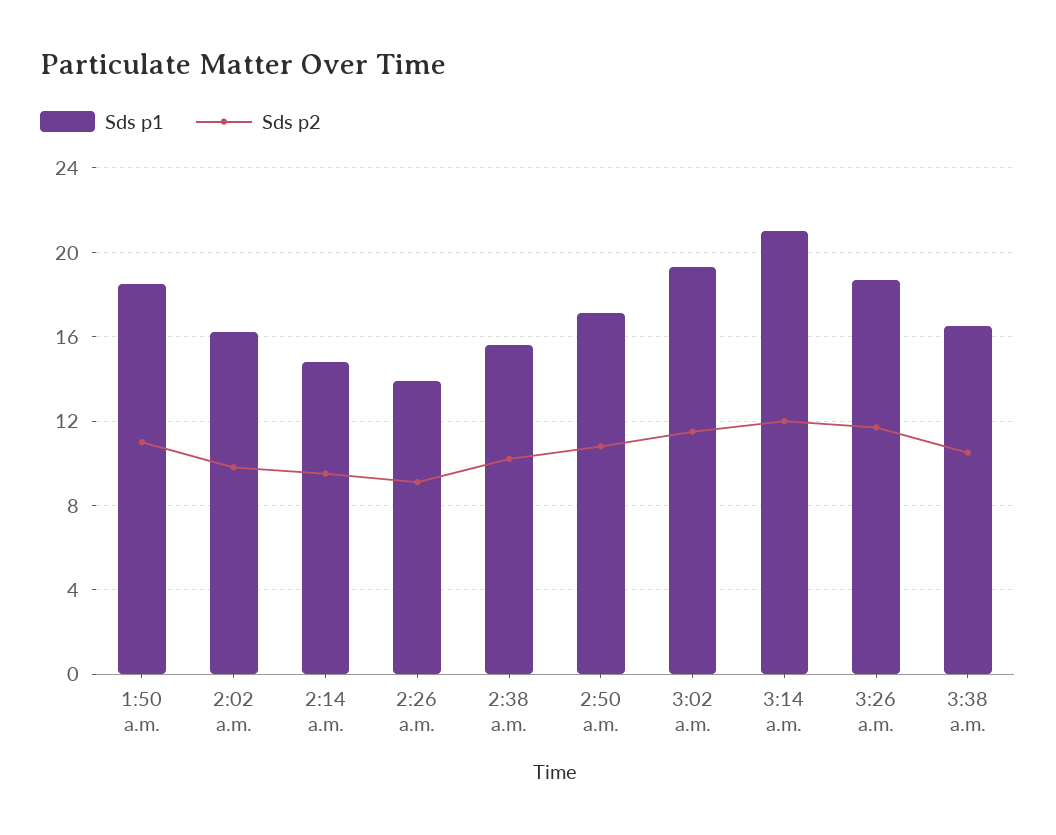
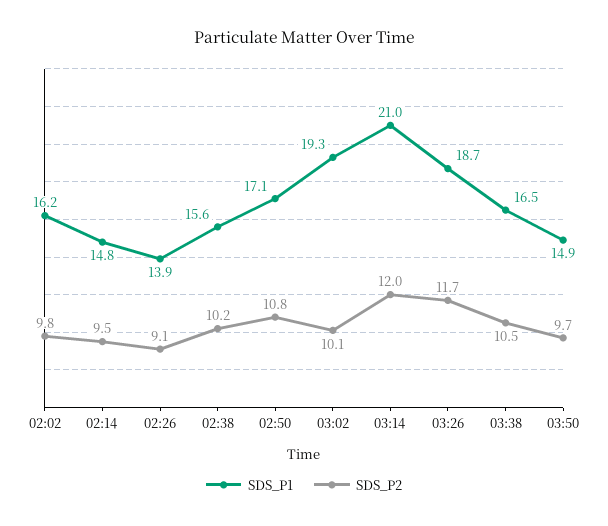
Sds p1, 1:50 a.m.: 18.5 -> none
Sds p2, 1:50 a.m.: 11 -> none
Sds p2, 3:02 a.m.: 11.5 -> 10.1
Sds p1, 03:50: none -> 14.9
Sds p2, 03:50: none -> 9.7

